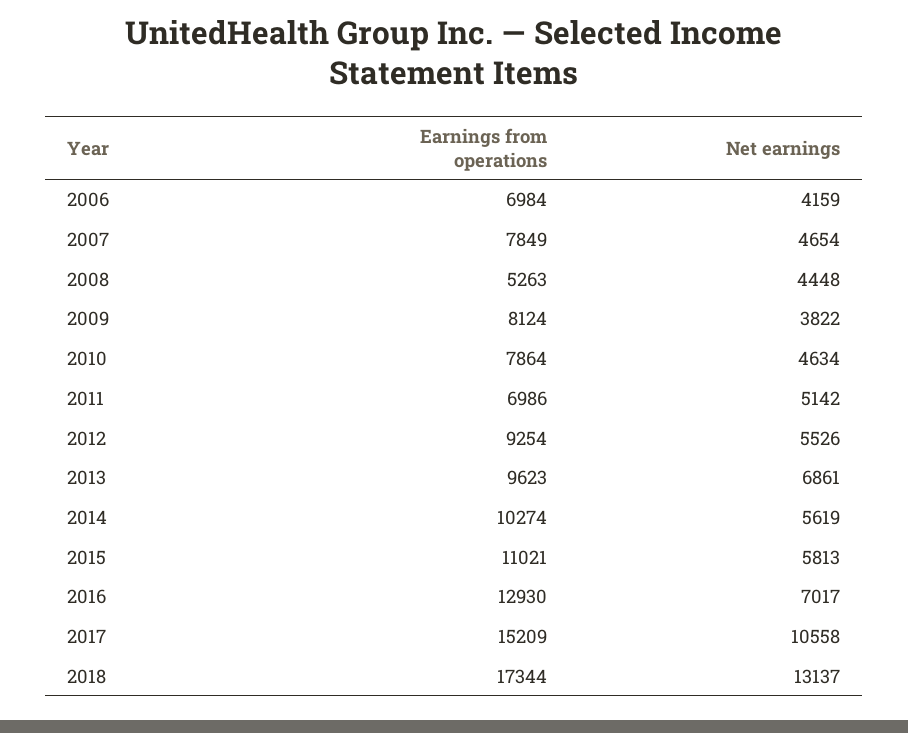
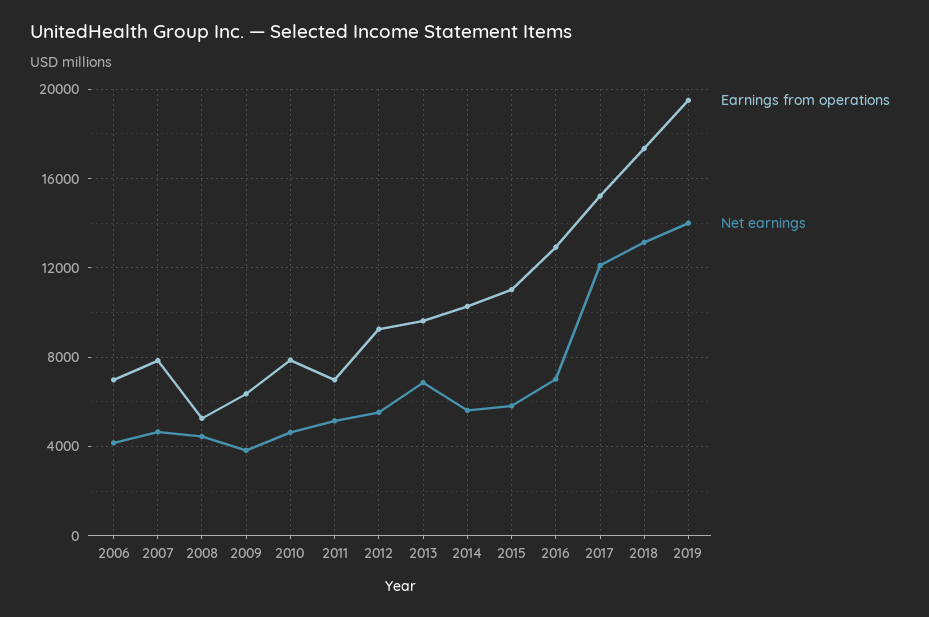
Earnings from operations, 2009: 8124 -> 6500
Net earnings, 2017: 10558 -> 12000
Earnings from operations, 2019: none -> 19500
Net earnings, 2019: none -> 14000

